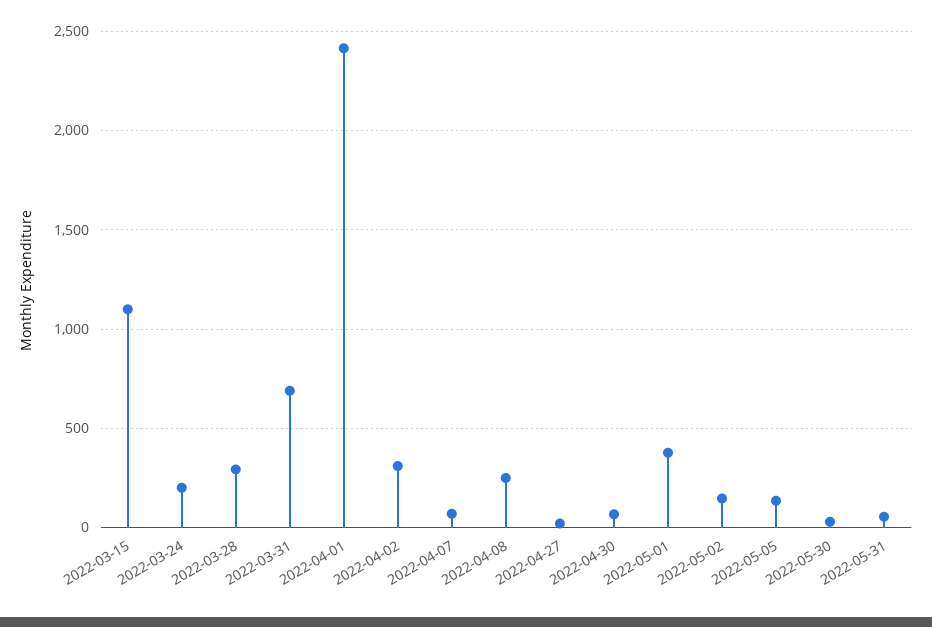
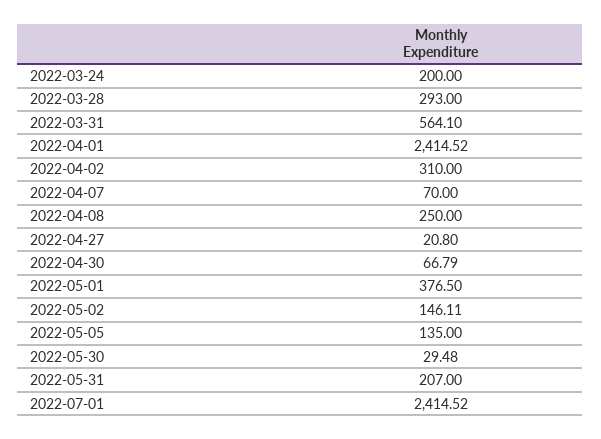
2022-03-15: 1100 -> none
2022-03-31: 700 -> 564.1
2022-05-31: 50 -> 207
2022-07-01: none -> 2414.52

